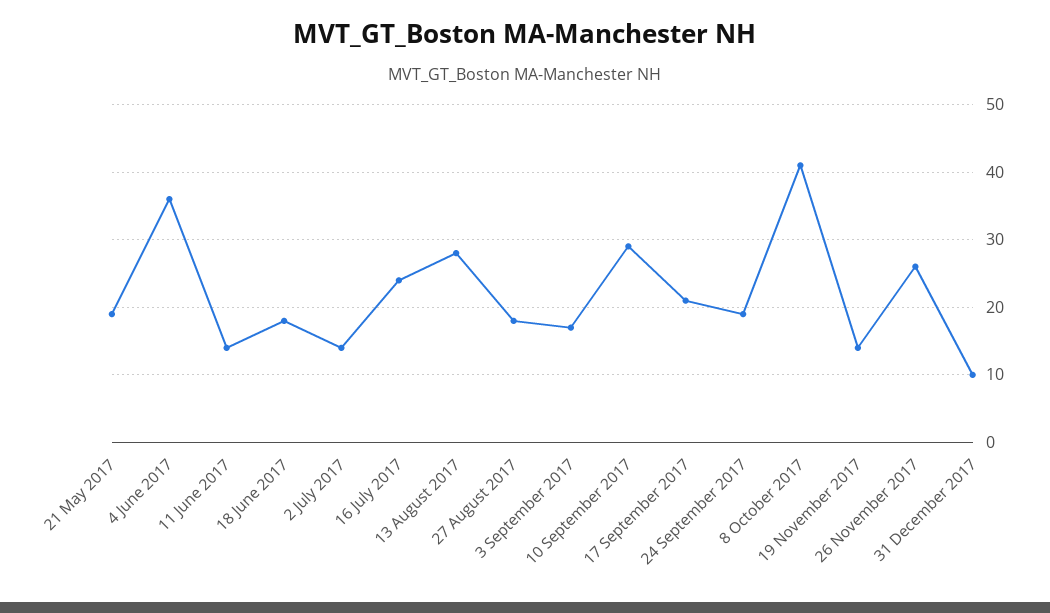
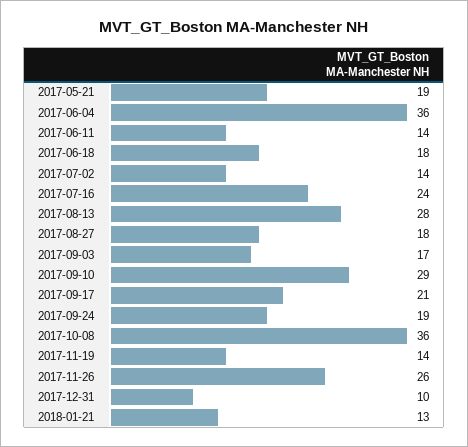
8 October 2017: 41 -> 36
2018-01-21: none -> 13

